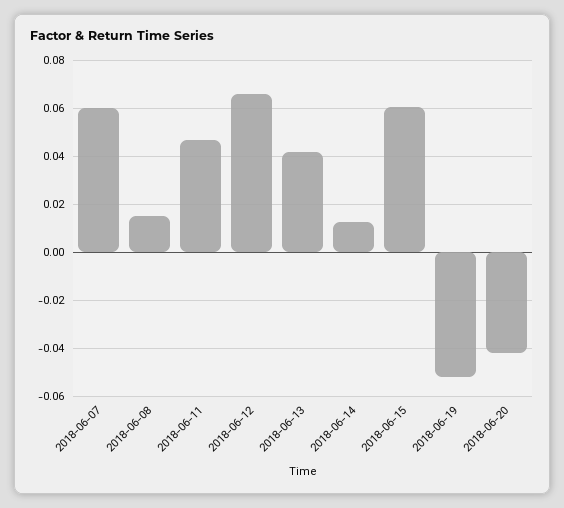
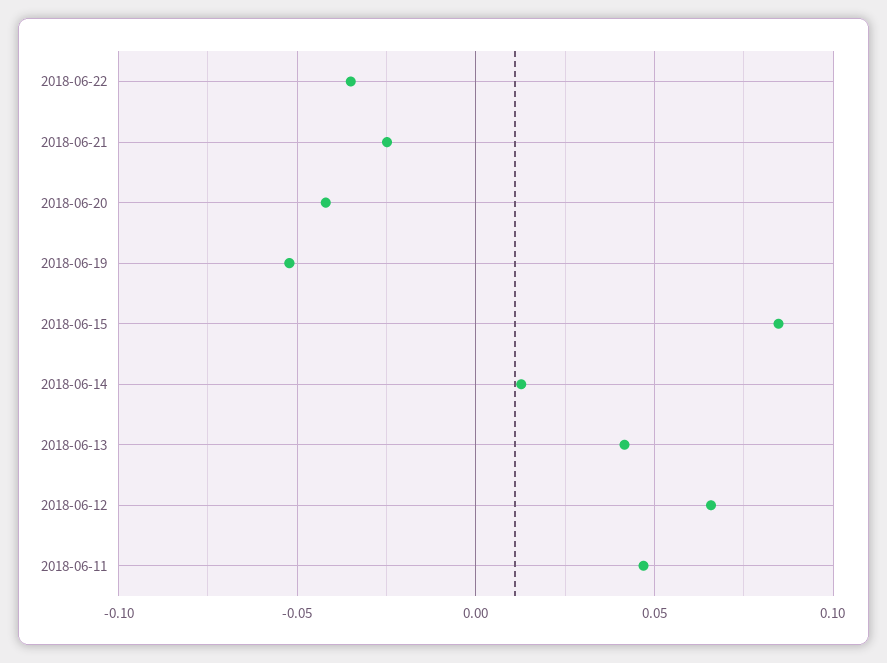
2018-06-07: 0.06 -> none
2018-06-08: 0.015 -> none
2018-06-15: 0.06 -> 0.085
2018-06-22: none -> -0.035
2018-06-21: none -> -0.025

